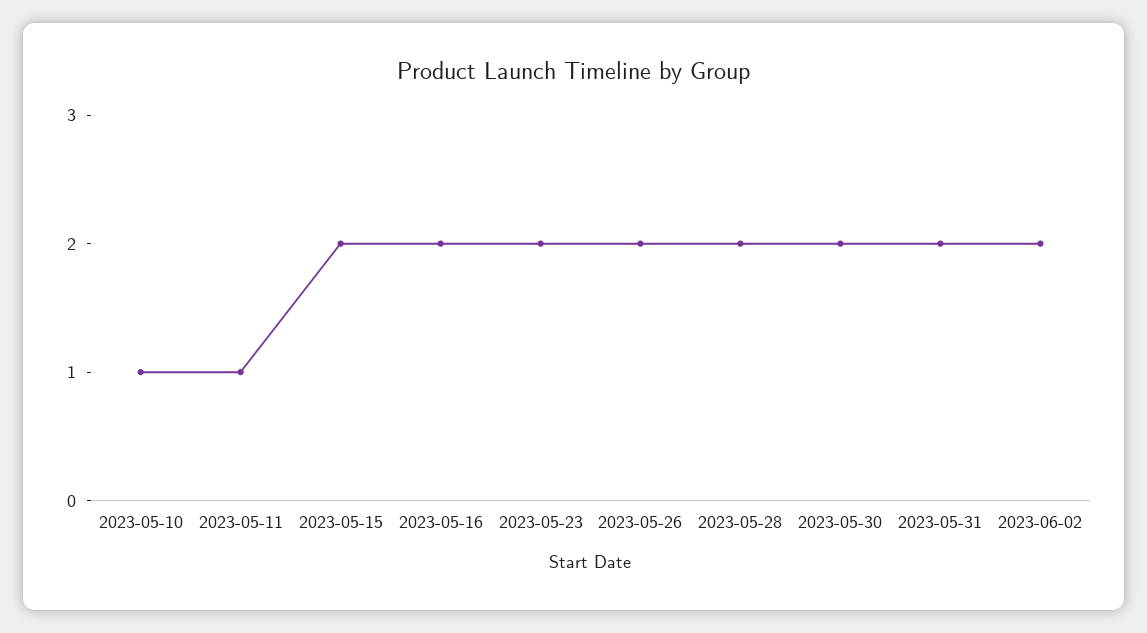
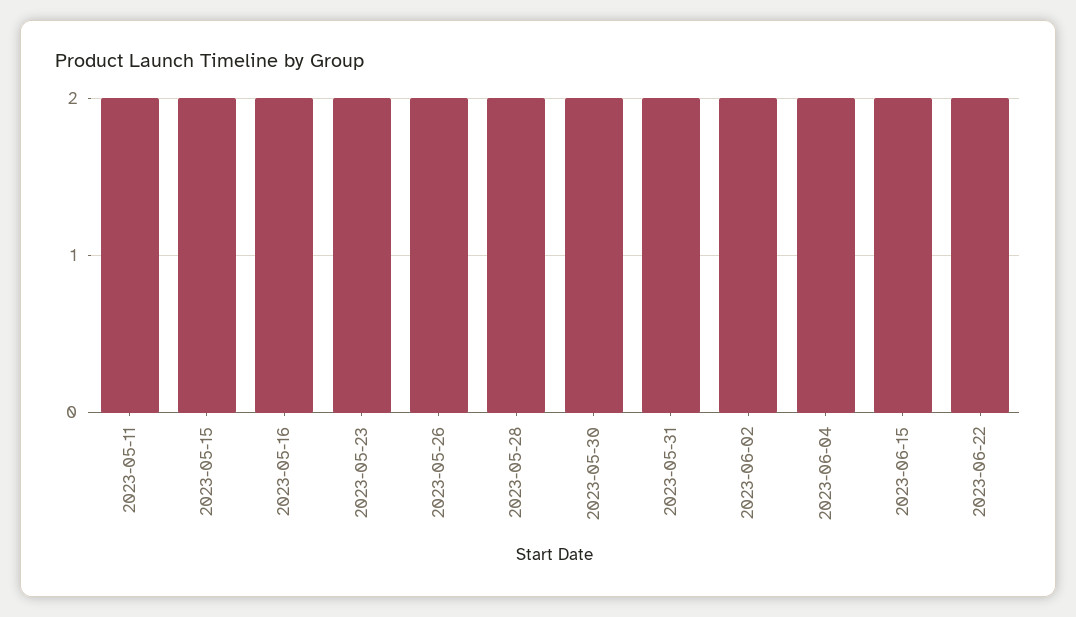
2023-05-10: 1 -> none
2023-05-11: 1 -> 2
2023-06-04: none -> 2
2023-06-15: none -> 2
2023-06-22: none -> 2

